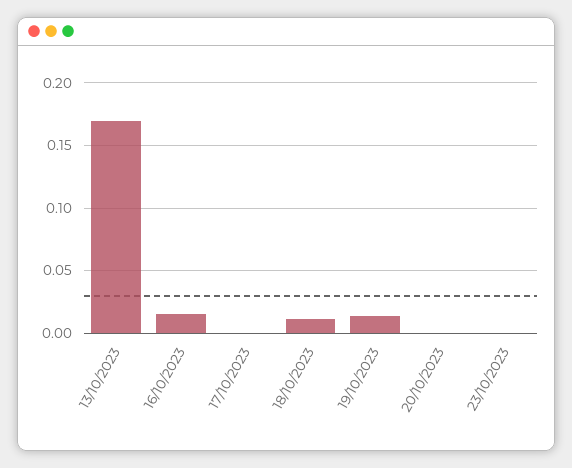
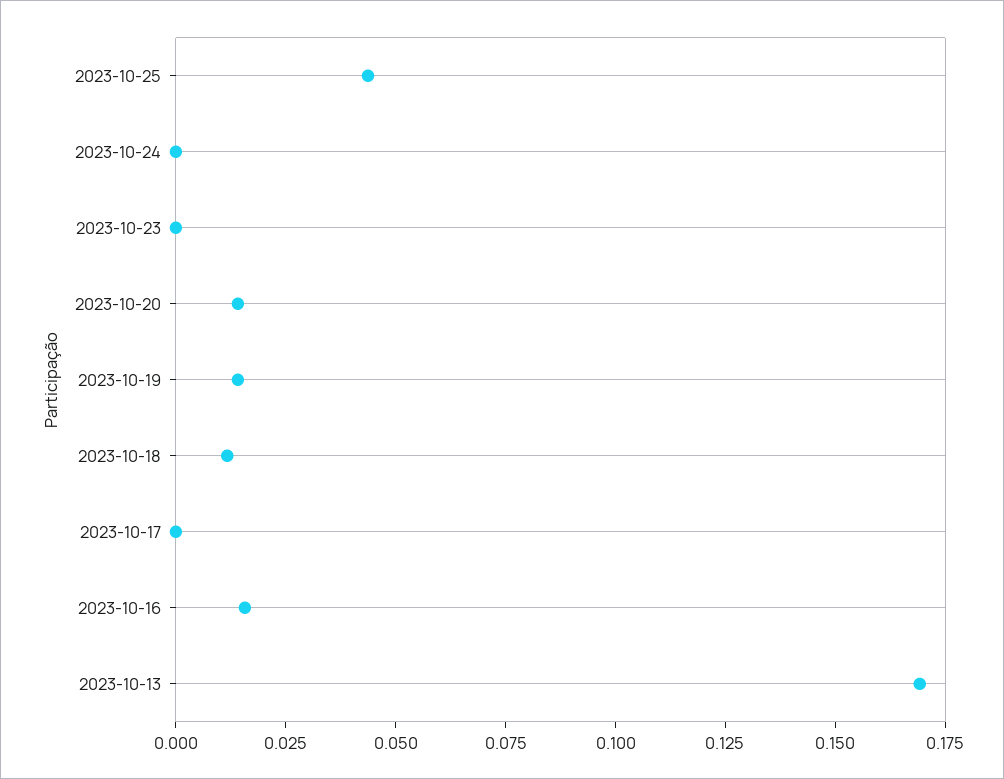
20/10/2023: 0 -> 0.015
2023-10-25: none -> 0.045
2023-10-24: none -> 0

